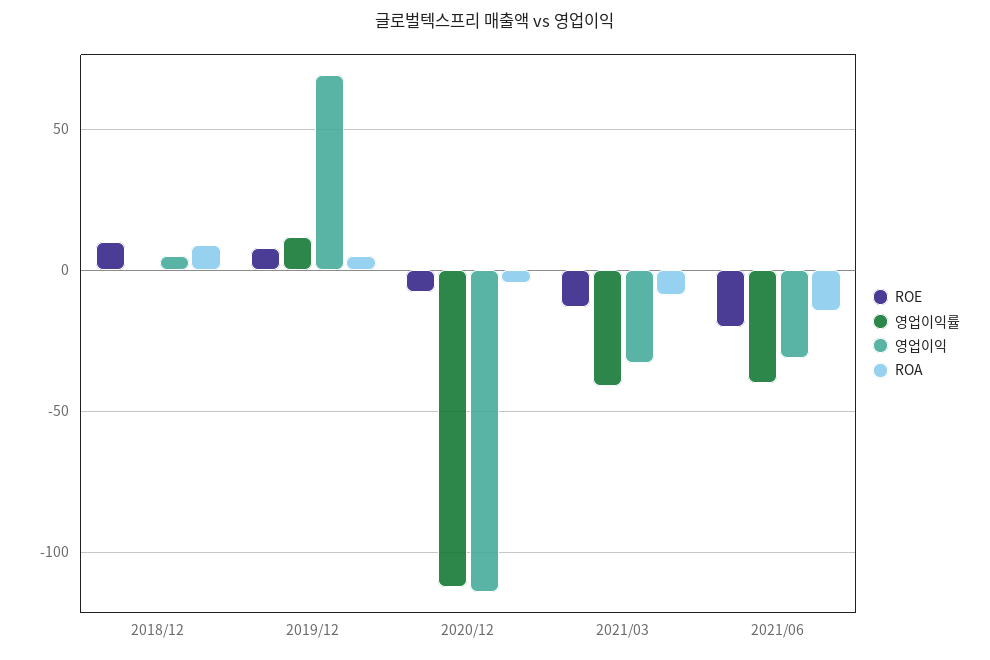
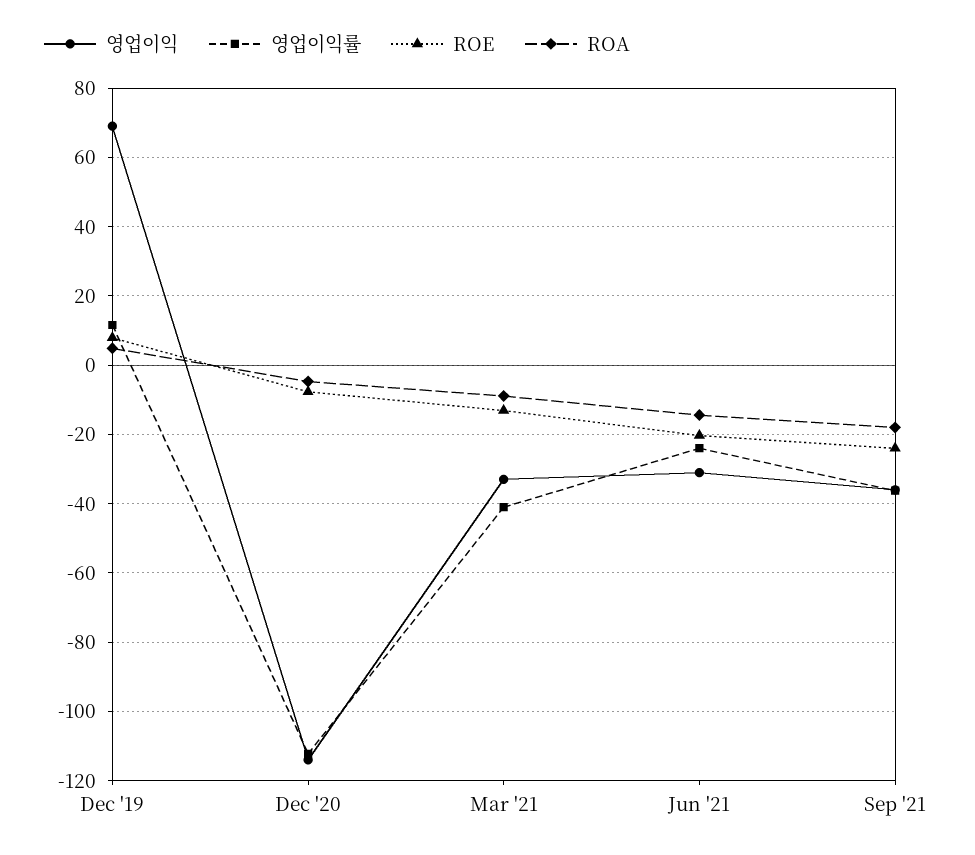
ROE, 2018/12: 10 -> none
영업이익률, 2018/12: 0 -> none
영업이익, 2018/12: 5 -> none
ROA, 2018/12: 10 -> none
영업이익률, 2021/06: -40 -> -24
영업이익, Sep '21: none -> -36
영업이익률, Sep '21: none -> -36
ROE, Sep '21: none -> -24
ROA, Sep '21: none -> -18

